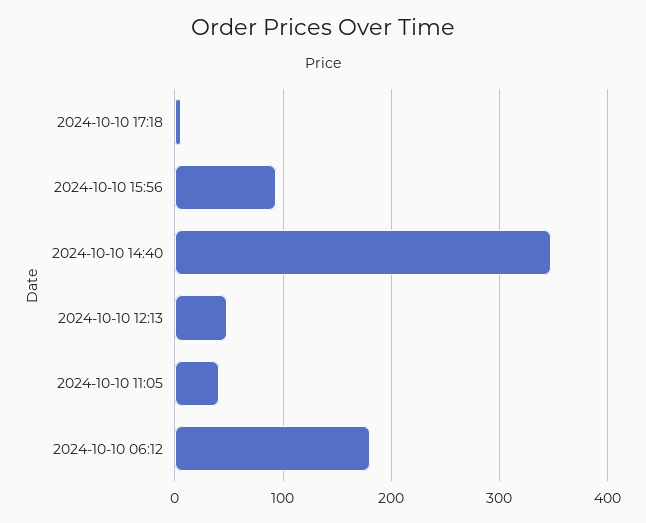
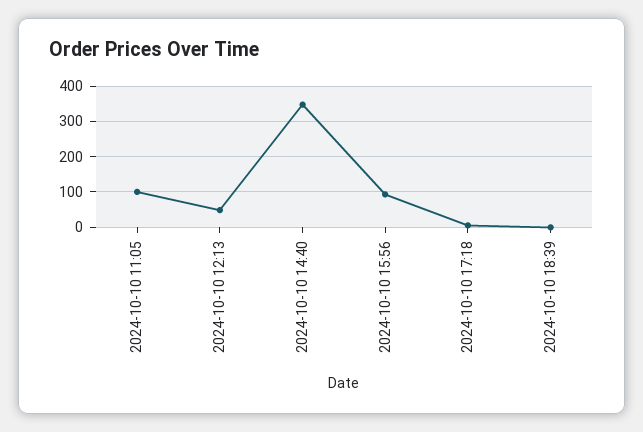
2024-10-10 11:05: 40 -> 100
2024-10-10 06:12: 180 -> none
2024-10-10 18:39: none -> 0

